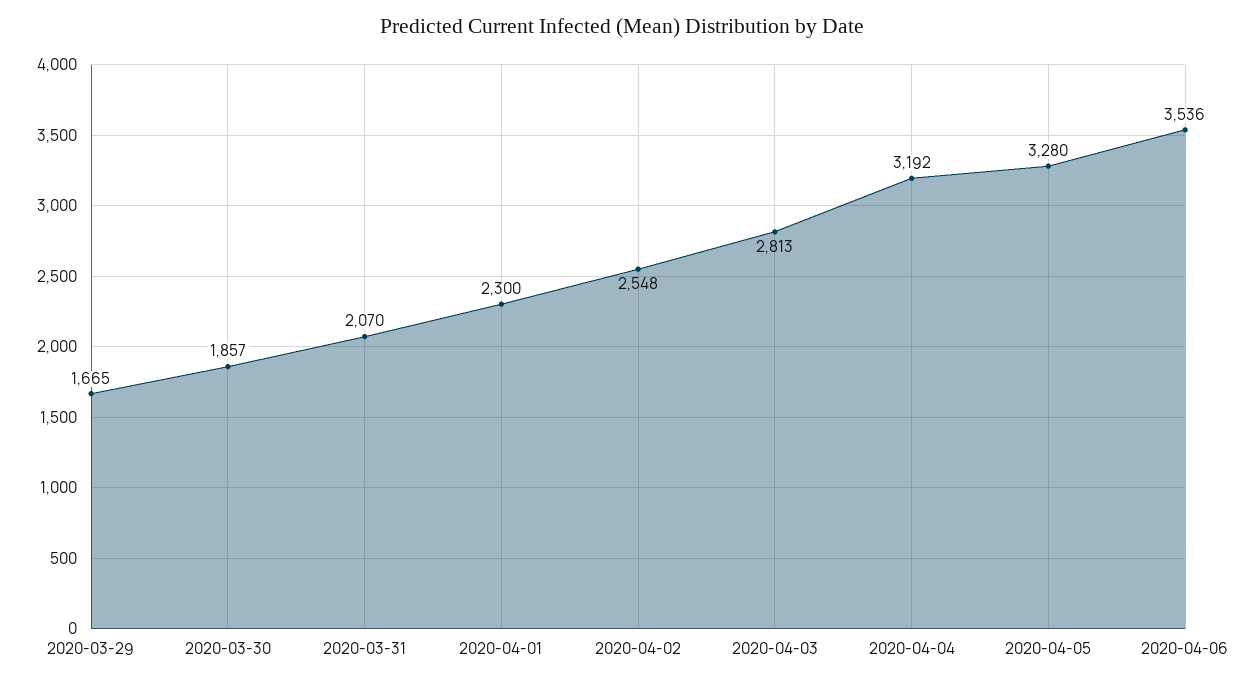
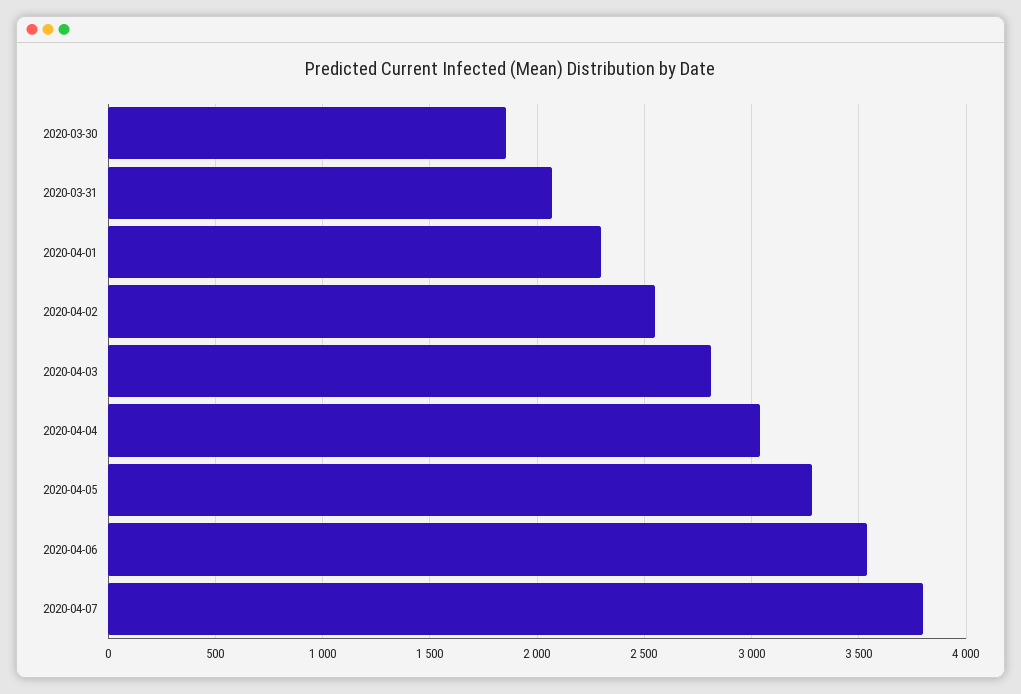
2020-03-29: 1665 -> none
2020-04-04: 3192 -> 3050
2020-04-07: none -> 3800

